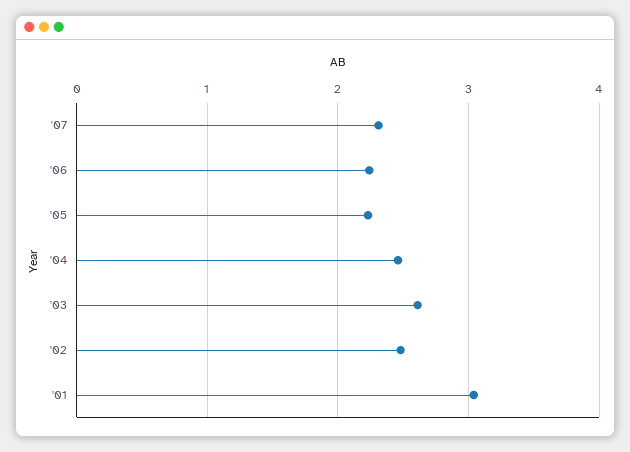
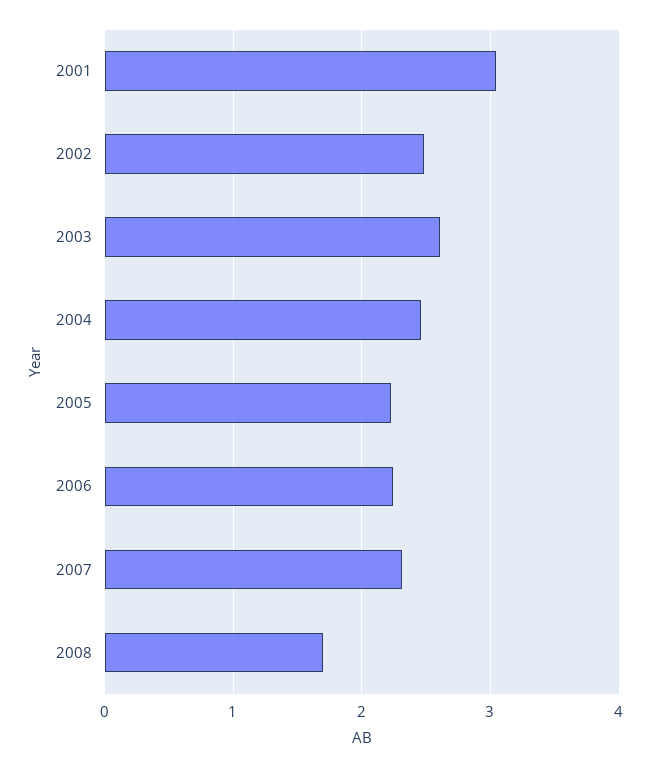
2008: none -> 1.7

